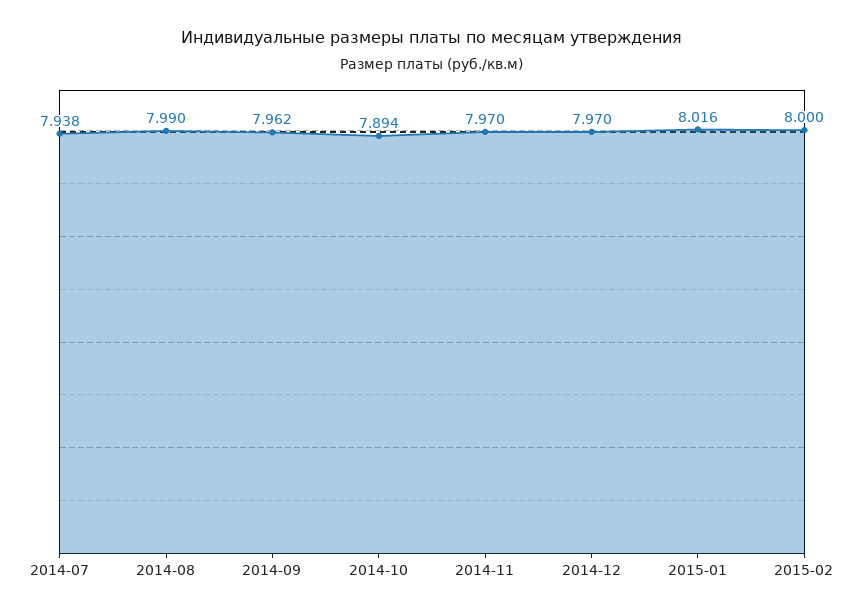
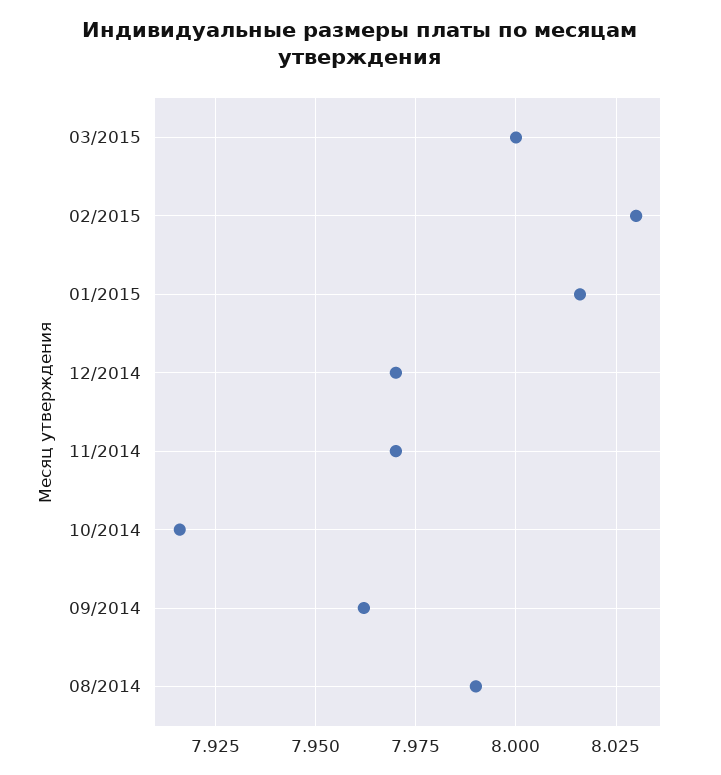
2014-07: 7.938 -> none
2014-10: 7.894 -> 7.915
2015-02: 8 -> 8.03
03/2015: none -> 8

